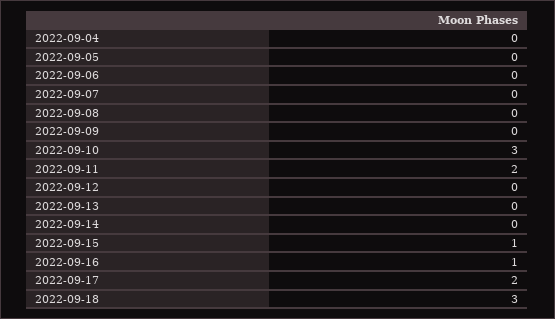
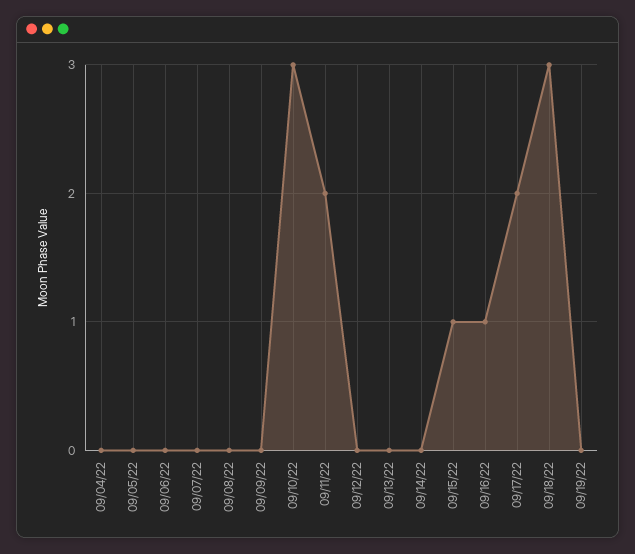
09/19/22: none -> 0

